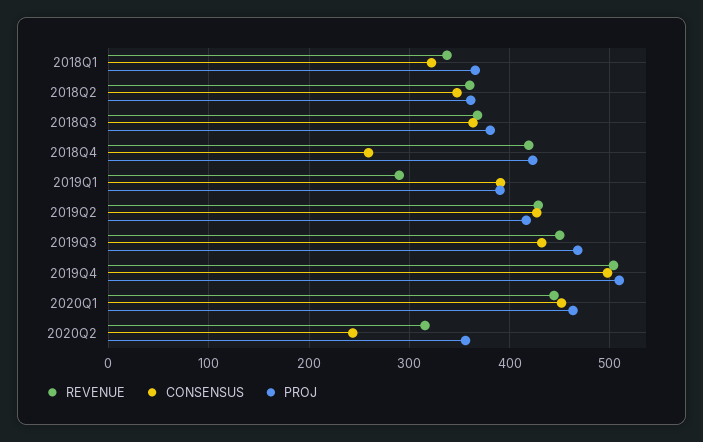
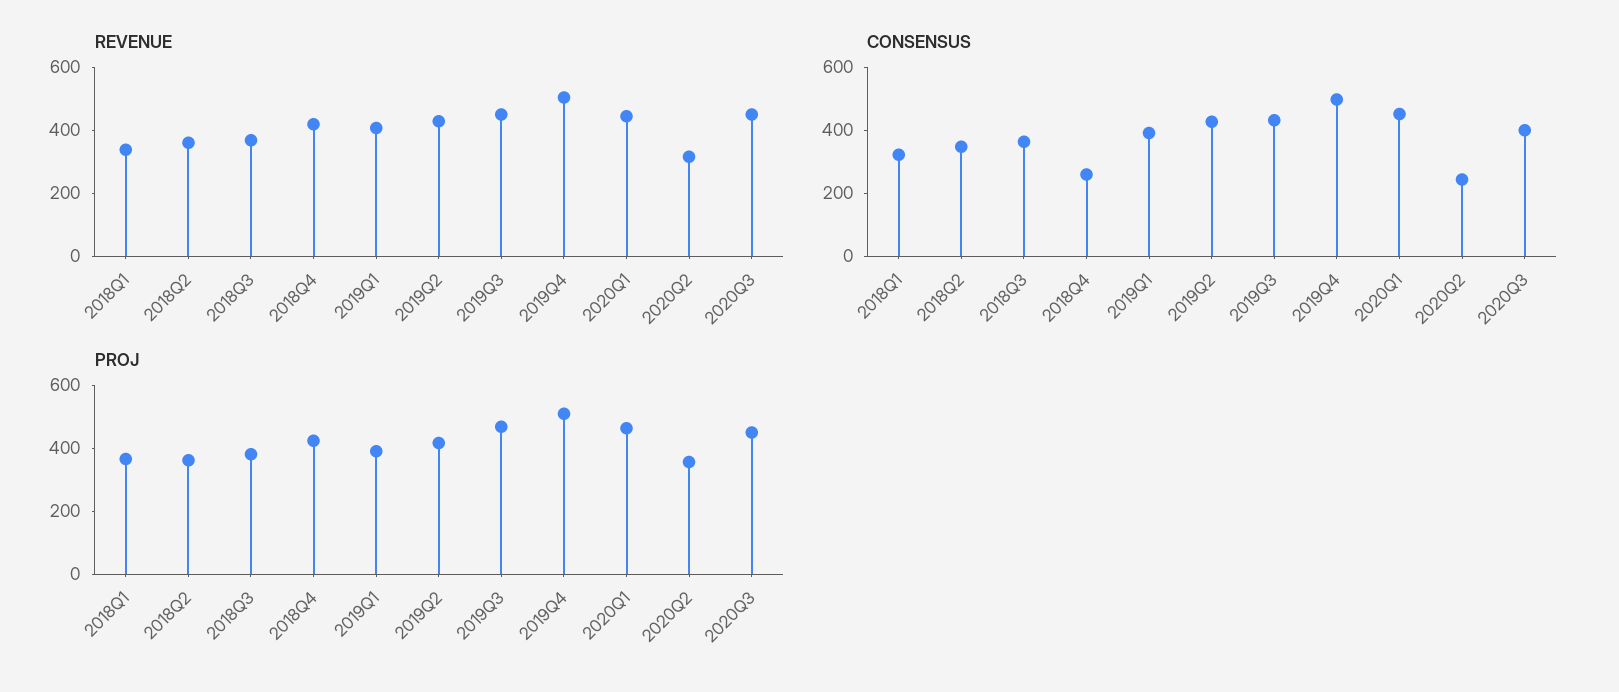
REVENUE, 2019Q1: 290 -> 400
REVENUE, 2020Q3: none -> 450
CONSENSUS, 2020Q3: none -> 400
PROJ, 2020Q3: none -> 450

